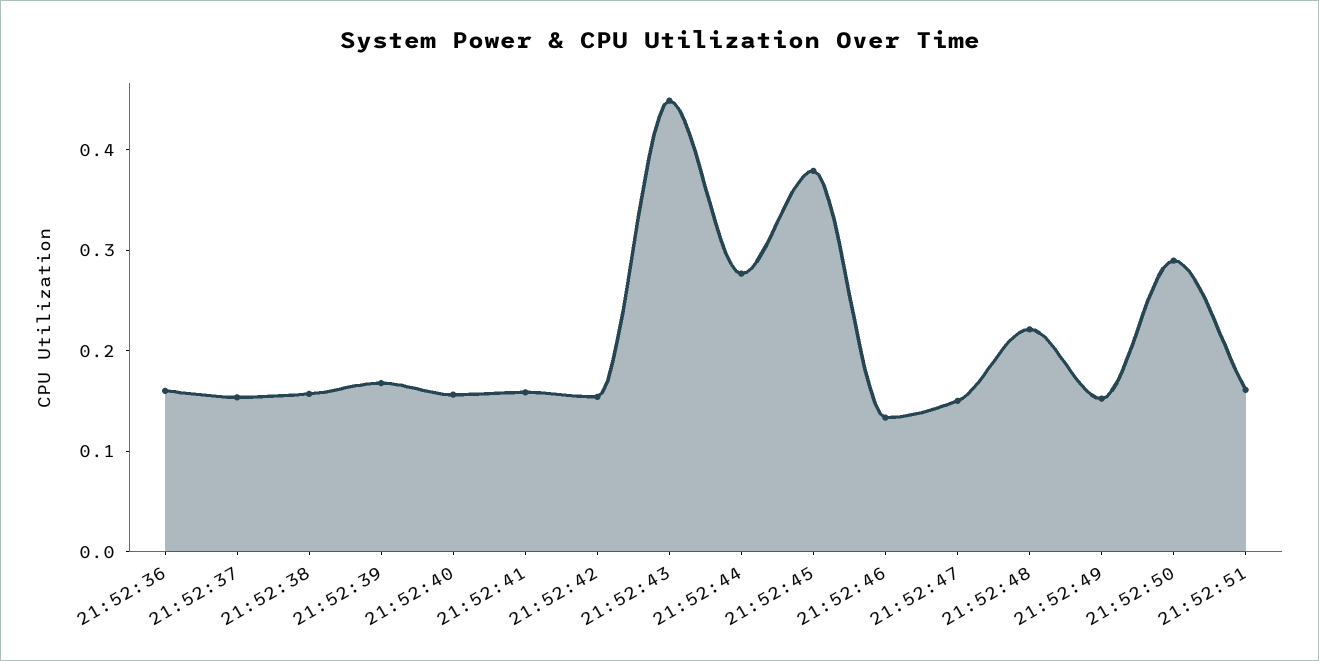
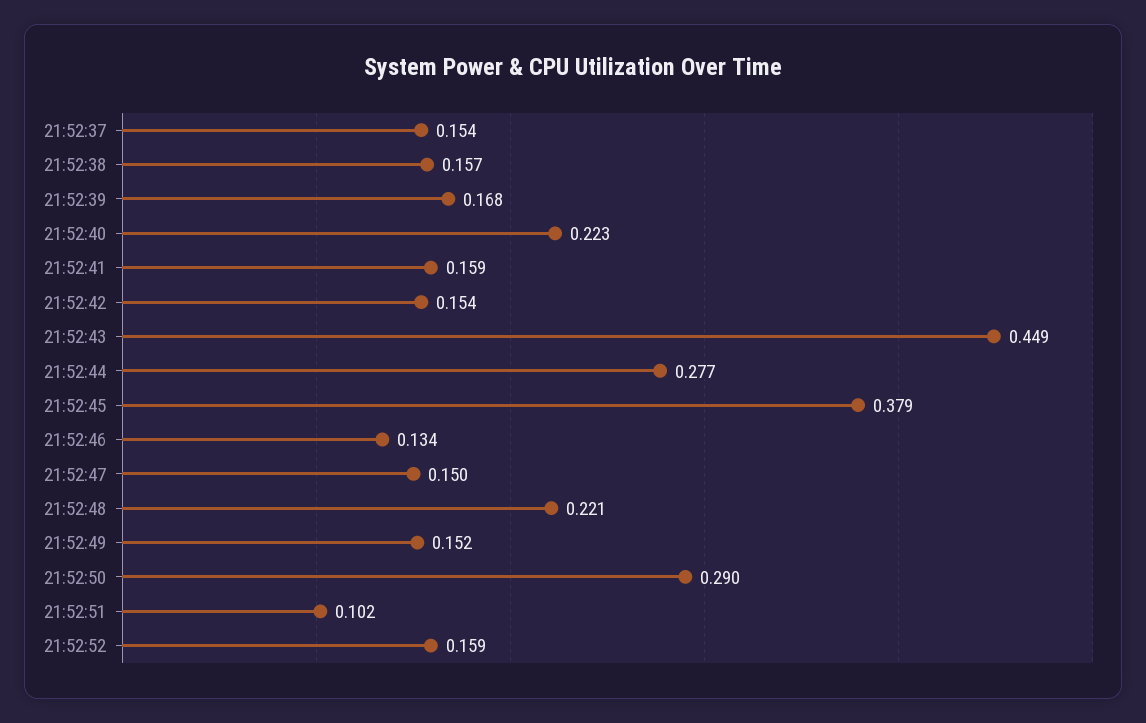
21:52:36: 0.16 -> none
21:52:40: 0.16 -> 0.223
21:52:51: 0.16 -> 0.102
21:52:52: none -> 0.159

